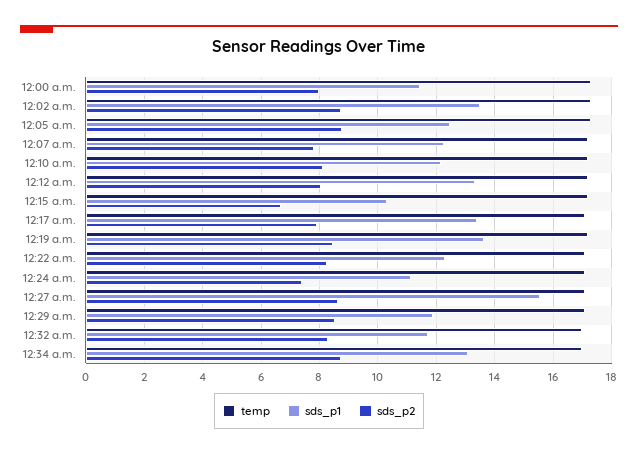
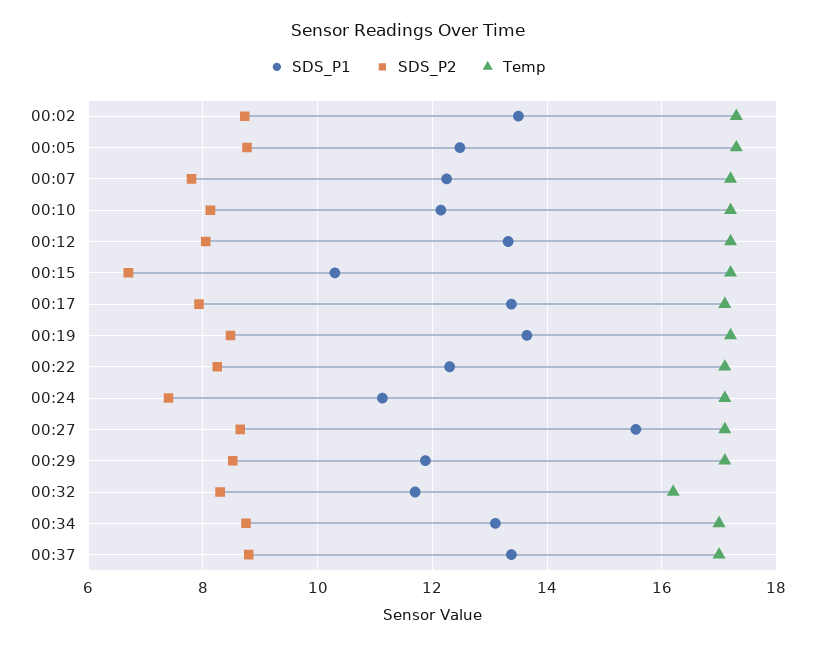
temp, 12:00 a.m.: 17.25 -> none
sds_p1, 12:00 a.m.: 11.5 -> none
sds_p2, 12:00 a.m.: 8 -> none
temp, 12:32 a.m.: 17 -> 16.2
sds_p1, 00:37: none -> 13.4
sds_p2, 00:37: none -> 8.8
temp, 00:37: none -> 17

